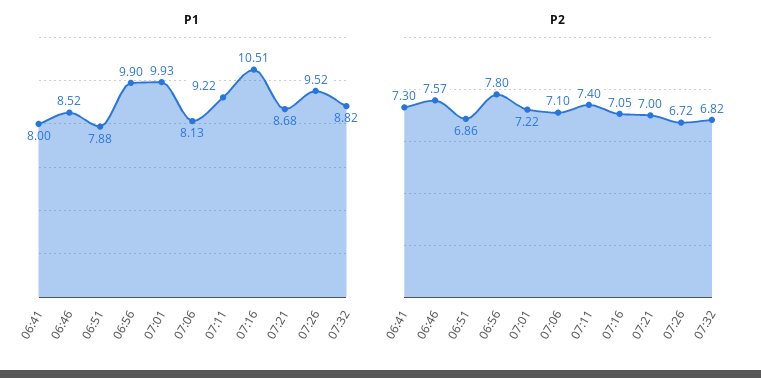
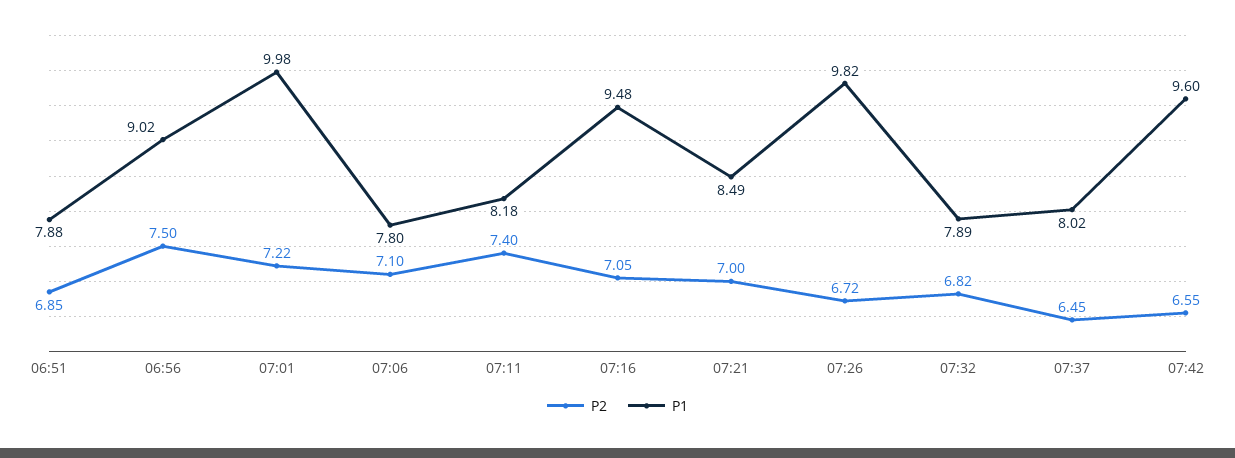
P1, 06:41: 8 -> none
P1, 06:46: 8.52 -> none
P1, 06:56: 9.9 -> 9.02
P1, 07:01: 9.93 -> 9.98
P1, 07:06: 8.13 -> 7.8
P1, 07:11: 9.22 -> 8.18
P1, 07:16: 10.51 -> 9.48
P1, 07:21: 8.68 -> 8.49
P1, 07:26: 9.52 -> 9.82
P1, 07:32: 8.82 -> 7.89
P2, 06:41: 7.3 -> none
P2, 06:46: 7.57 -> none
P2, 06:51: 6.86 -> 6.85
P2, 06:56: 7.8 -> 7.5
P2, 07:37: none -> 6.45
P1, 07:37: none -> 8.02
P2, 07:42: none -> 6.55
P1, 07:42: none -> 9.6

